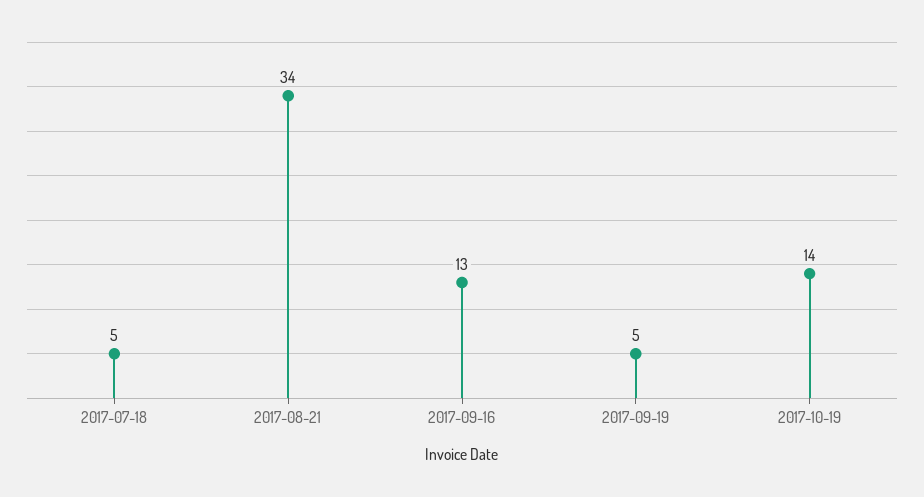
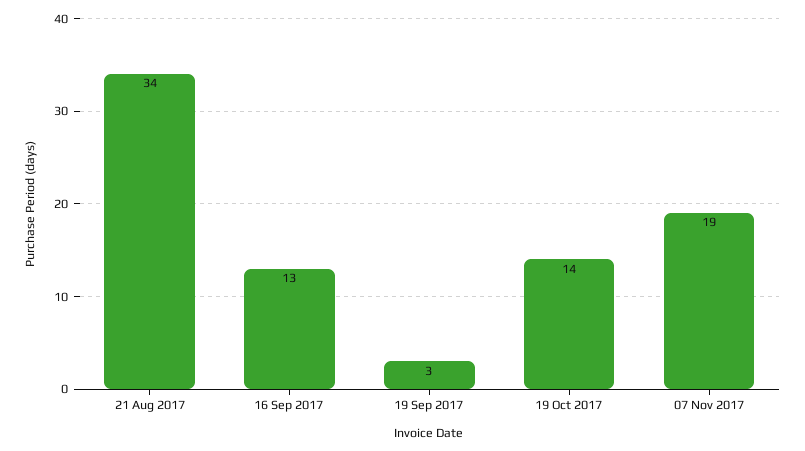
2017-07-18: 5 -> none
2017-09-19: 5 -> 3
07 Nov 2017: none -> 19

